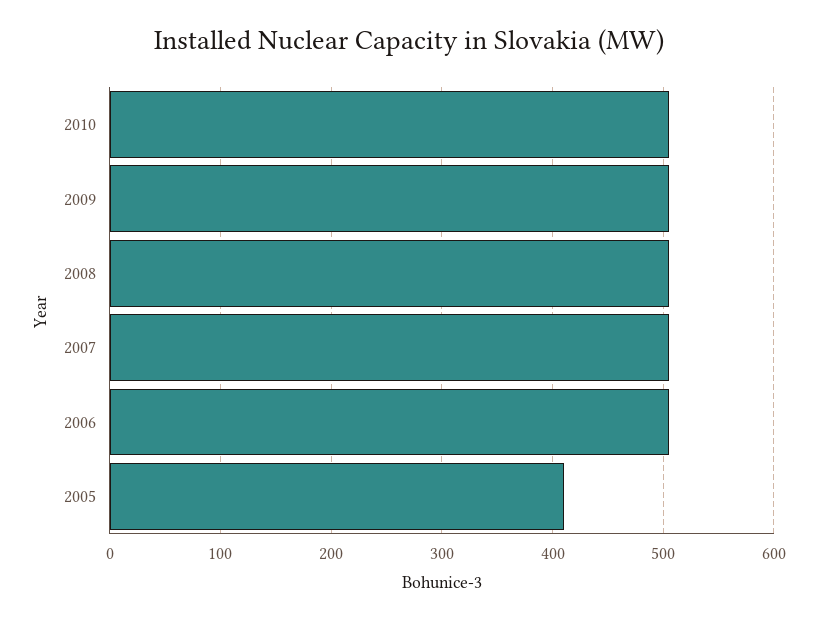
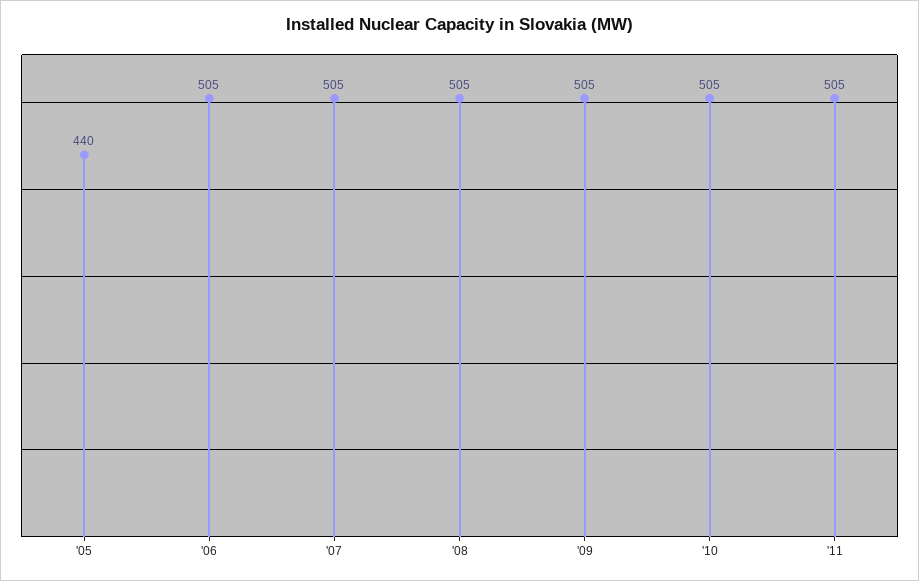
2005: 410 -> 440
'11: none -> 505

